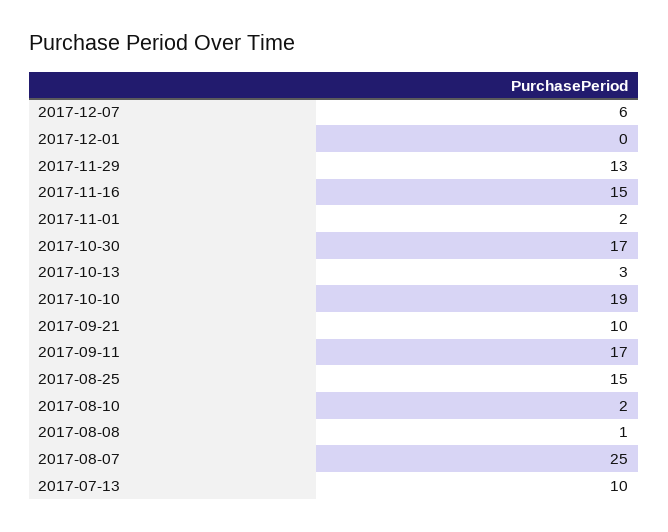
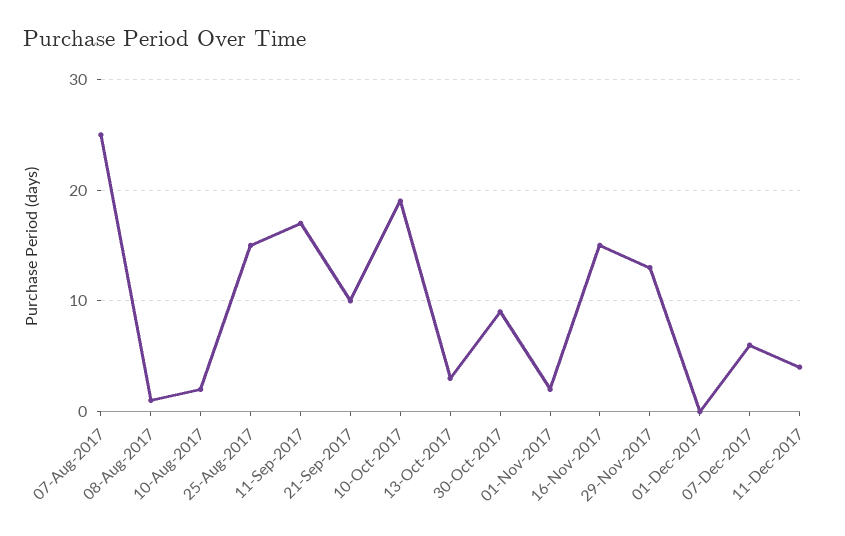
2017-10-30: 17 -> 9
2017-07-13: 10 -> none
11-Dec-2017: none -> 4

